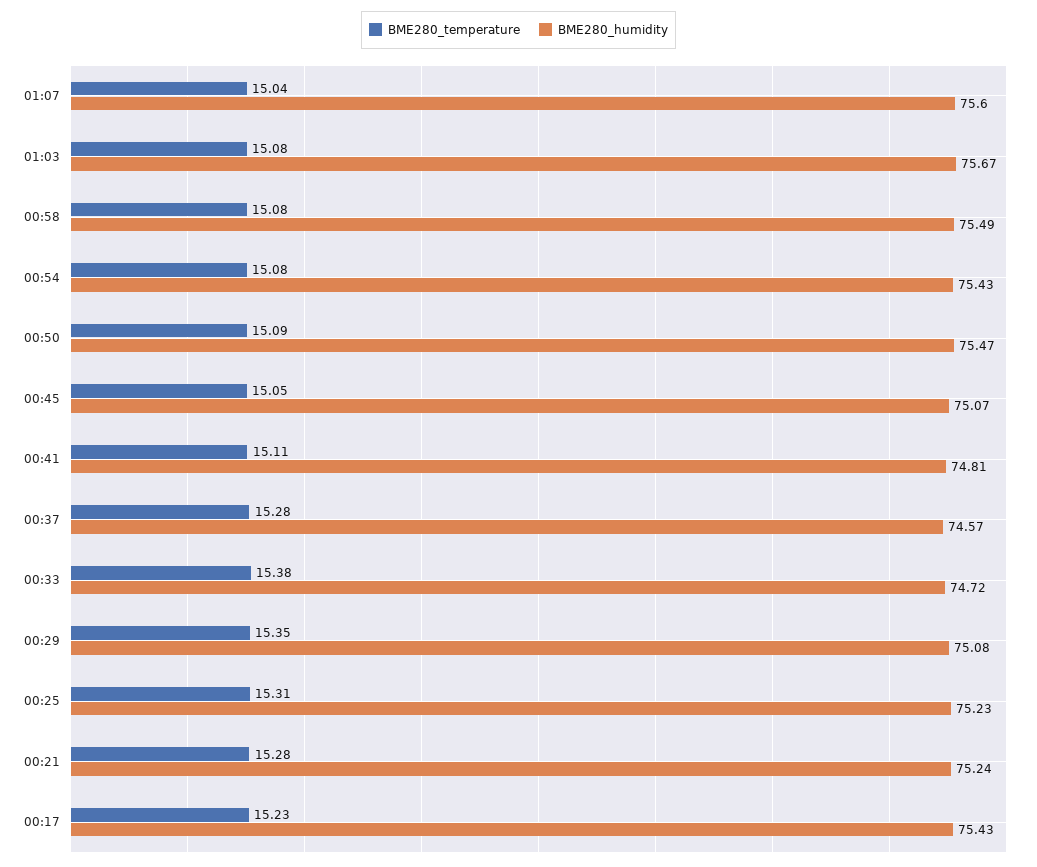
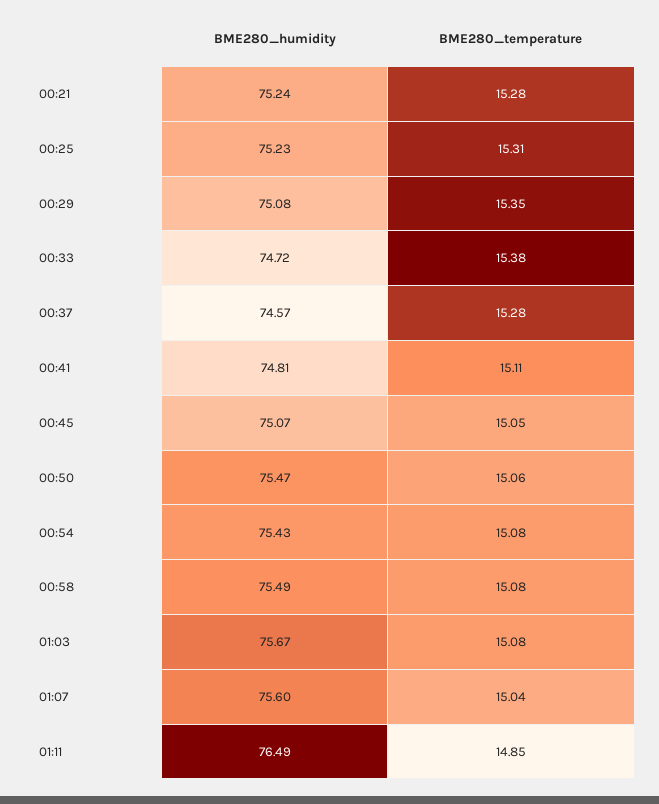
BME280_temperature, 00:50: 15.09 -> 15.06
BME280_temperature, 00:17: 15.23 -> none
BME280_humidity, 00:17: 75.43 -> none
BME280_humidity, 01:11: none -> 76.49
BME280_temperature, 01:11: none -> 14.85

